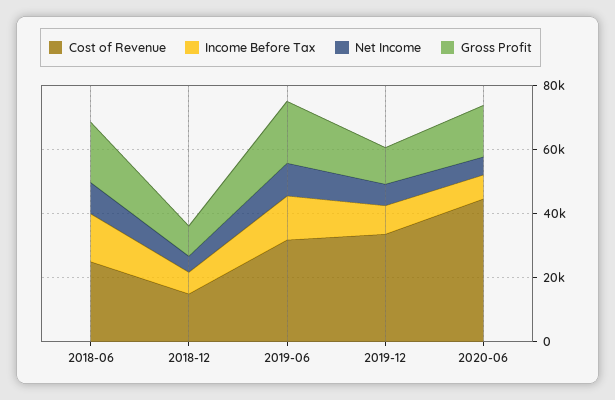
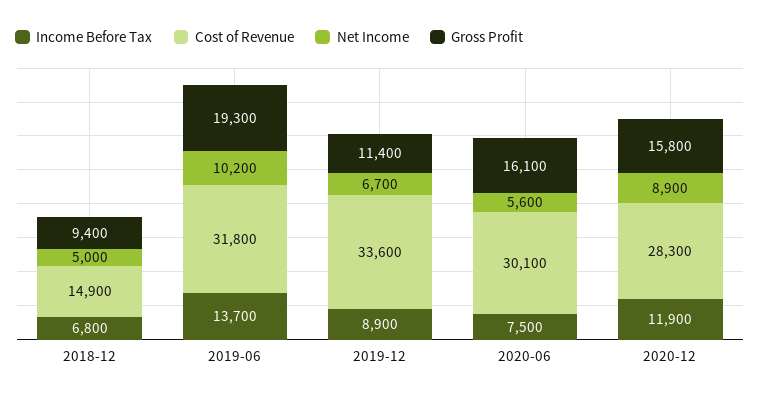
Cost of Revenue, 2018-06: 25000 -> none
Income Before Tax, 2018-06: 15000 -> none
Net Income, 2018-06: 10000 -> none
Gross Profit, 2018-06: 20000 -> none
Cost of Revenue, 2020-06: 45000 -> 30100
Income Before Tax, 2020-12: none -> 11900
Cost of Revenue, 2020-12: none -> 28300
Net Income, 2020-12: none -> 8900
Gross Profit, 2020-12: none -> 15800

